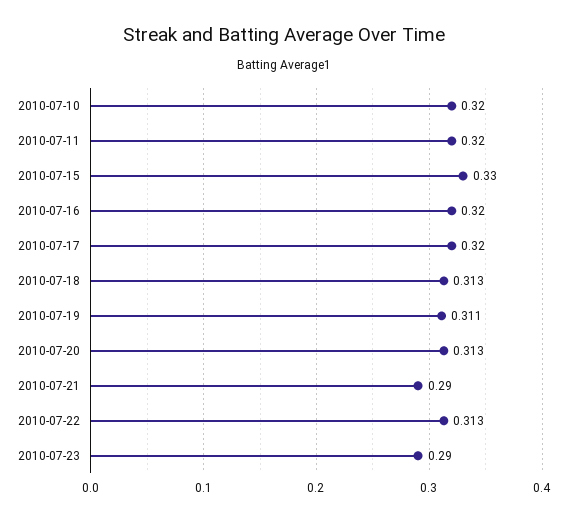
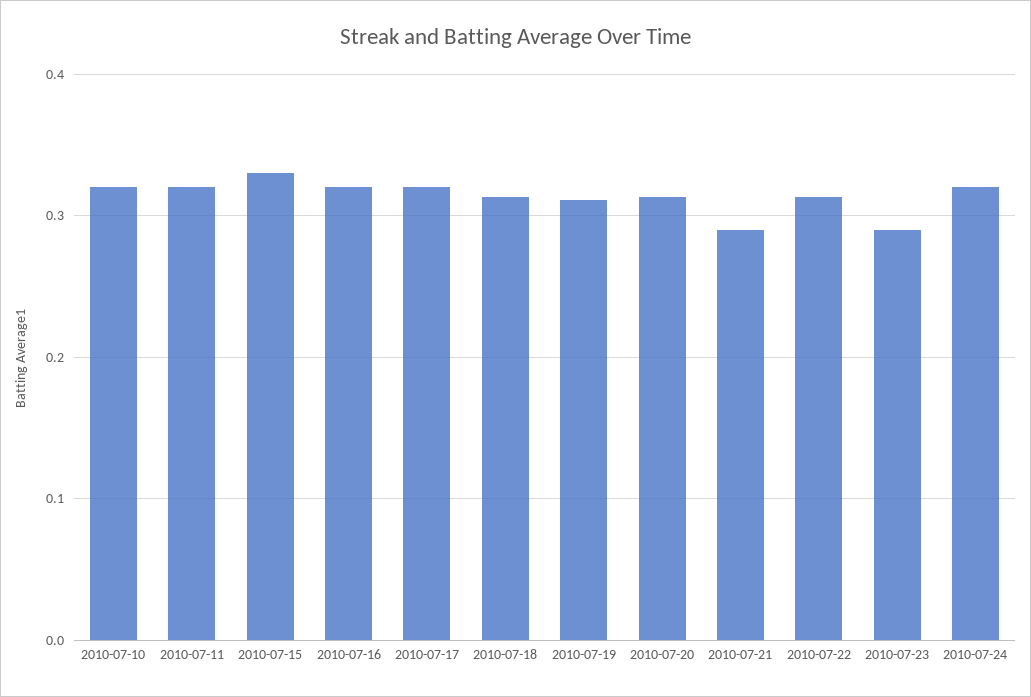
2010-07-24: none -> 0.32

